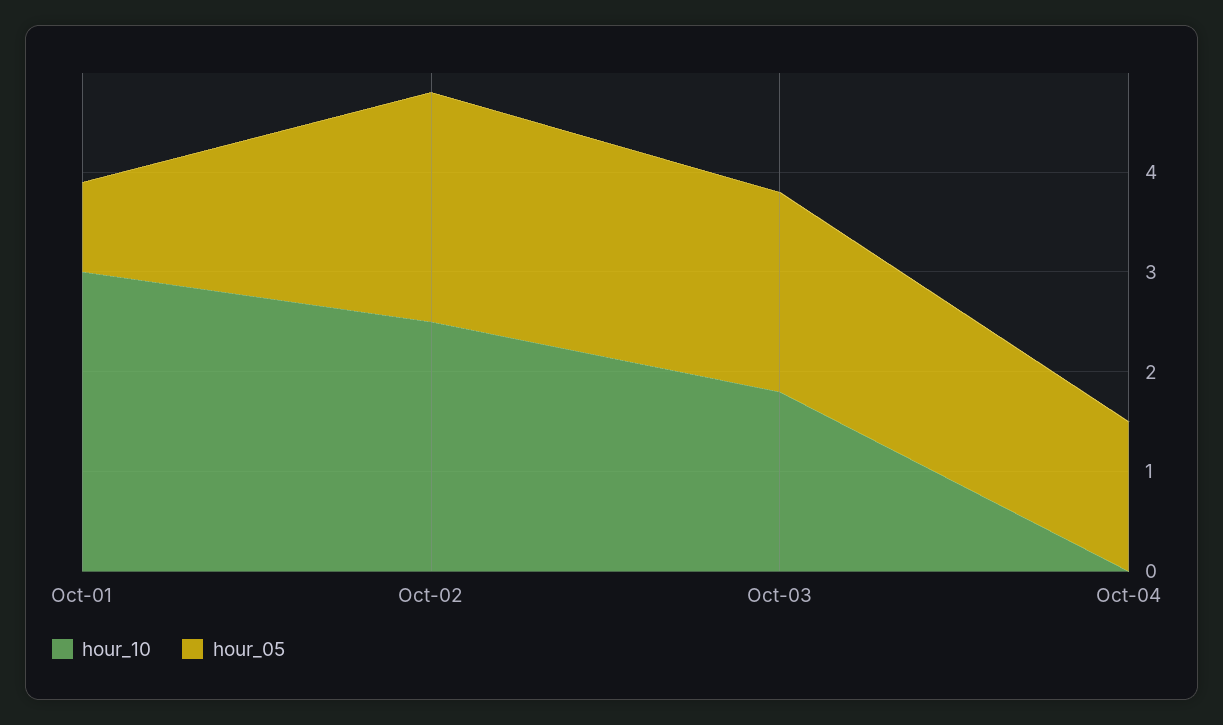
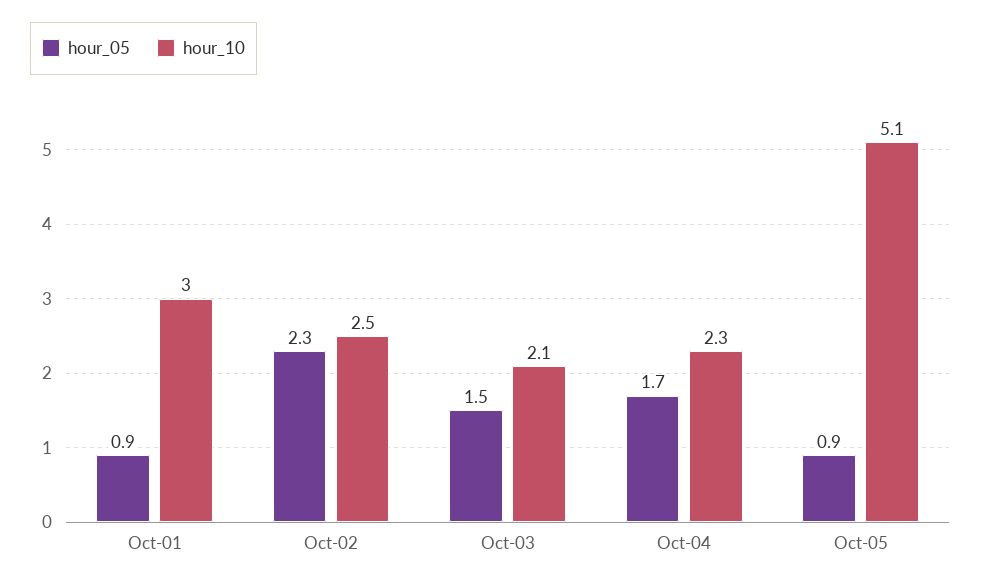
hour_10, Oct-03: 1.8 -> 2.1
hour_05, Oct-03: 2 -> 1.5
hour_10, Oct-04: 0 -> 2.3
hour_05, Oct-04: 1.5 -> 1.7
hour_05, Oct-05: none -> 0.9
hour_10, Oct-05: none -> 5.1

